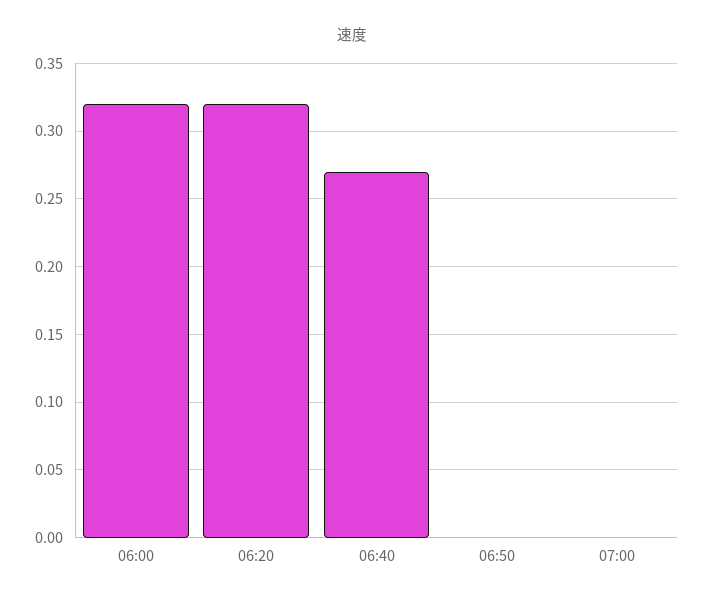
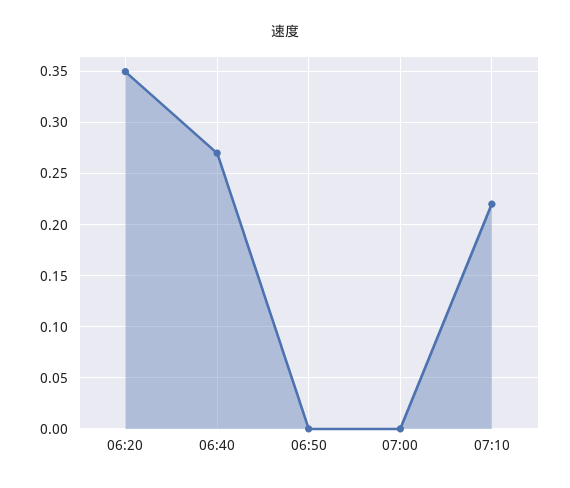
06:00: 0.32 -> none
06:20: 0.32 -> 0.35
07:10: none -> 0.22

